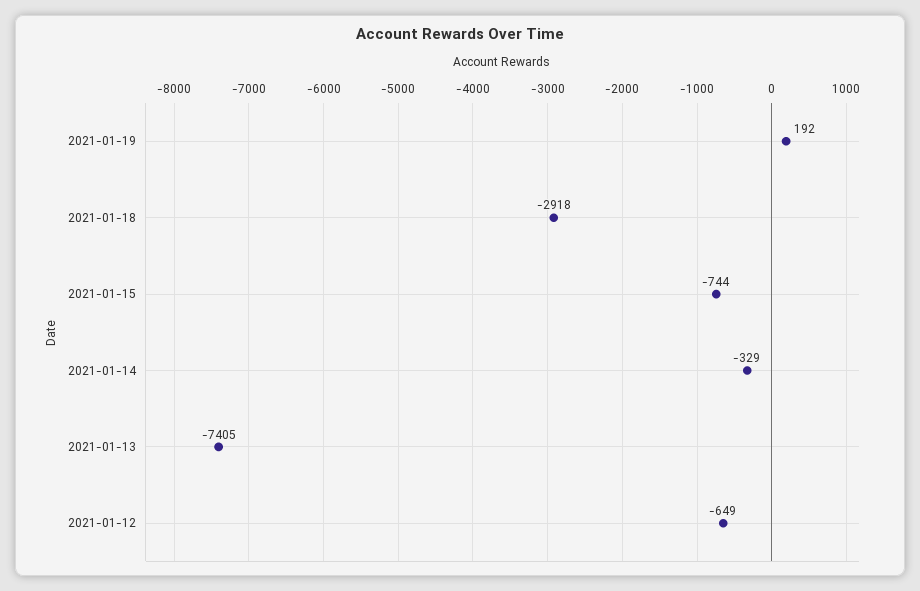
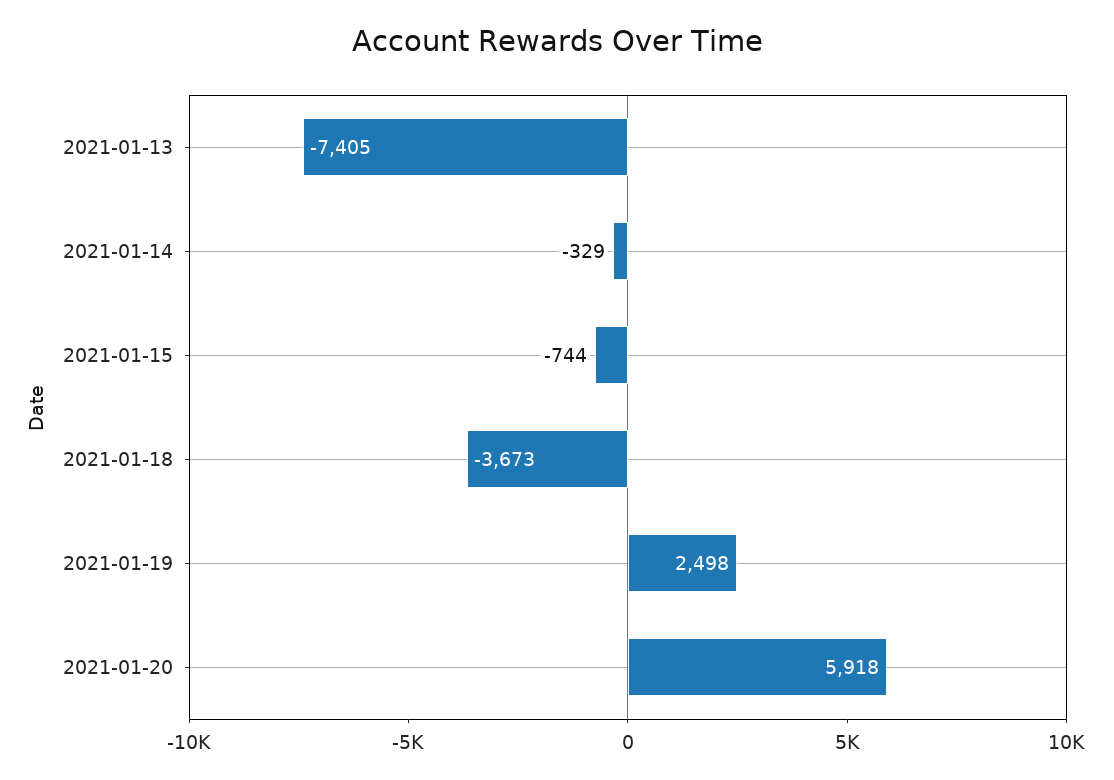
2021-01-19: 192 -> 2498
2021-01-18: -2918 -> -3673
2021-01-12: -649 -> none
2021-01-20: none -> 5918

